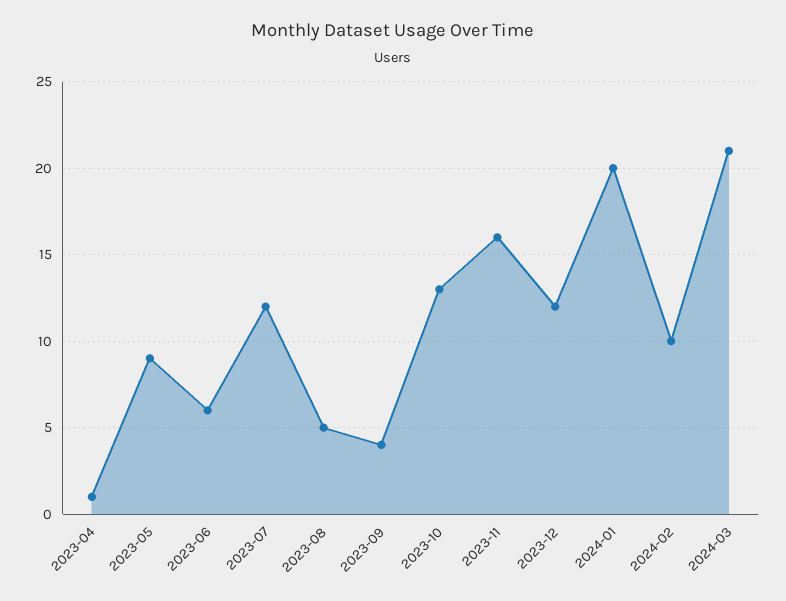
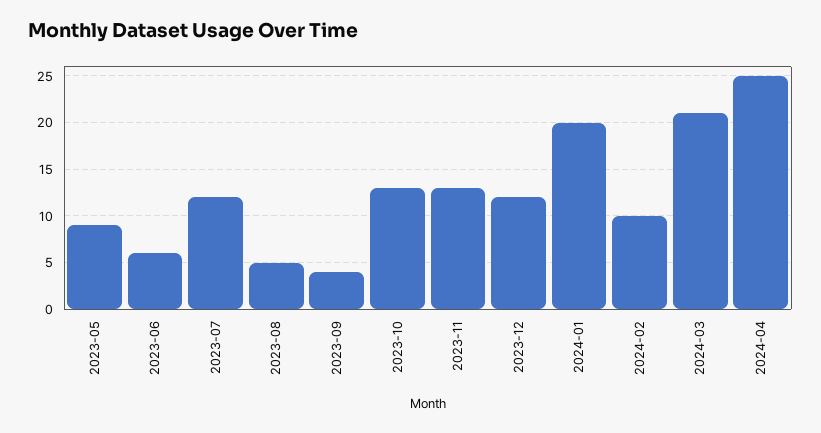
2023-04: 1 -> none
2023-11: 16 -> 13
2024-04: none -> 25

